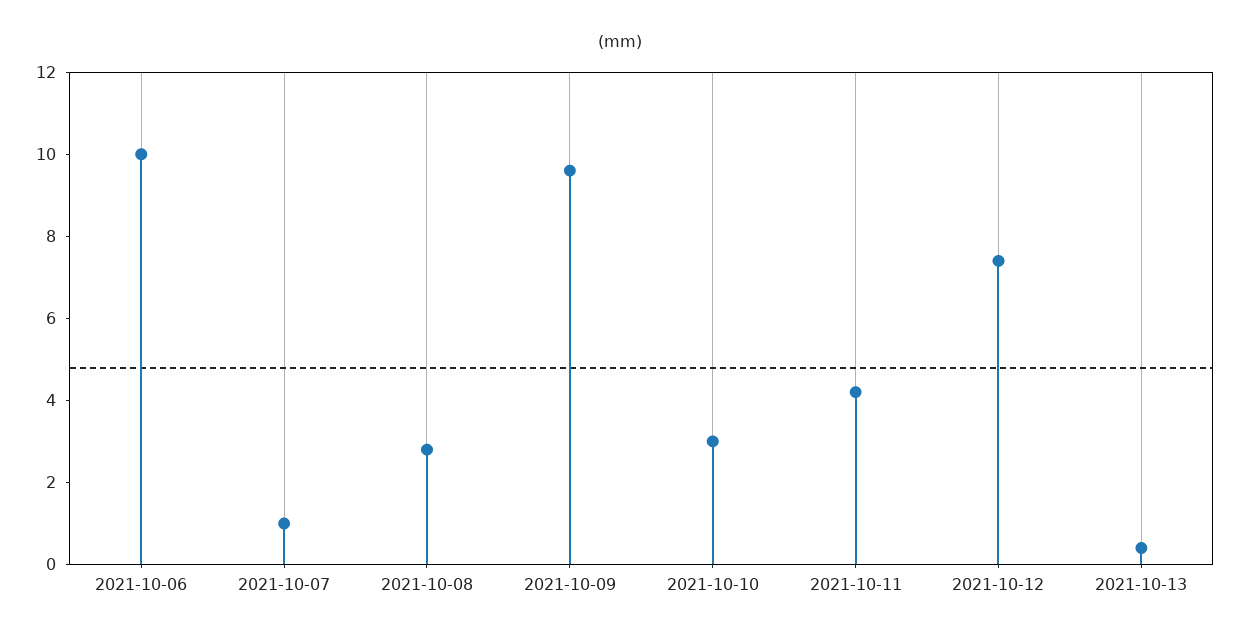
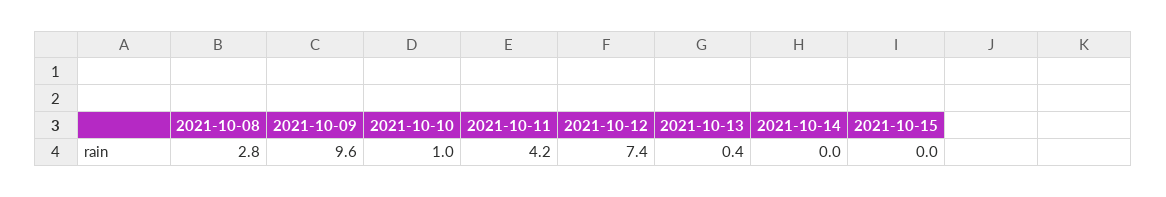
2021-10-06: 10 -> none
2021-10-07: 1 -> none
2021-10-10: 3 -> 1
2021-10-14: none -> 0
2021-10-15: none -> 0

